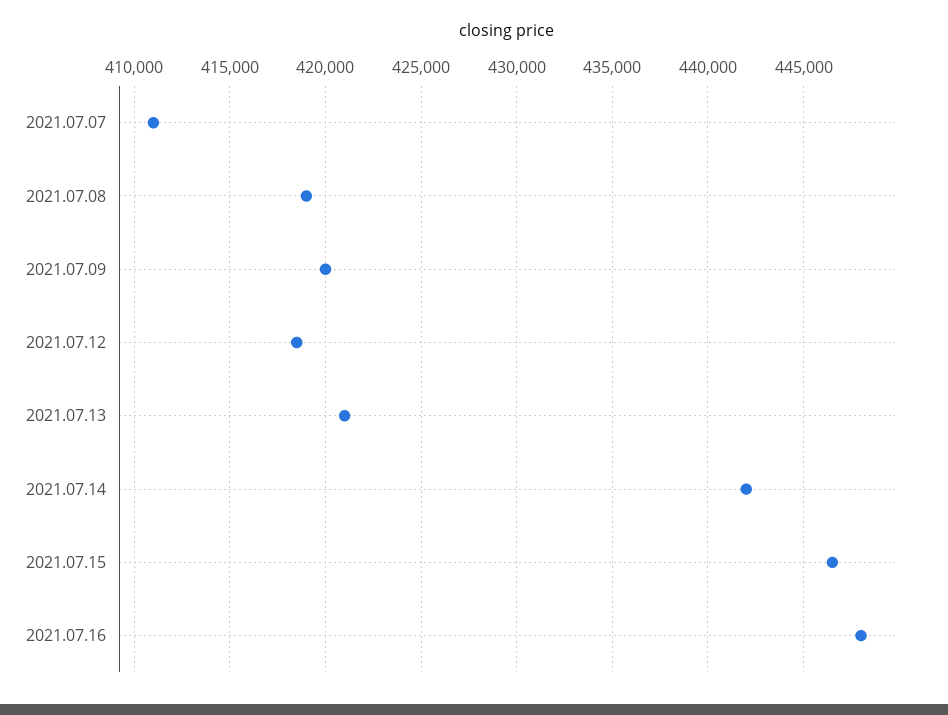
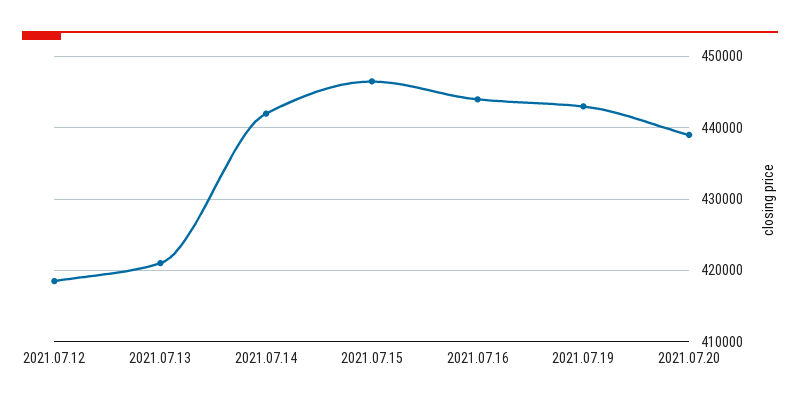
2021.07.07: 411000 -> none
2021.07.08: 419000 -> none
2021.07.09: 420000 -> none
2021.07.16: 448000 -> 444000
2021.07.19: none -> 443000
2021.07.20: none -> 439000

